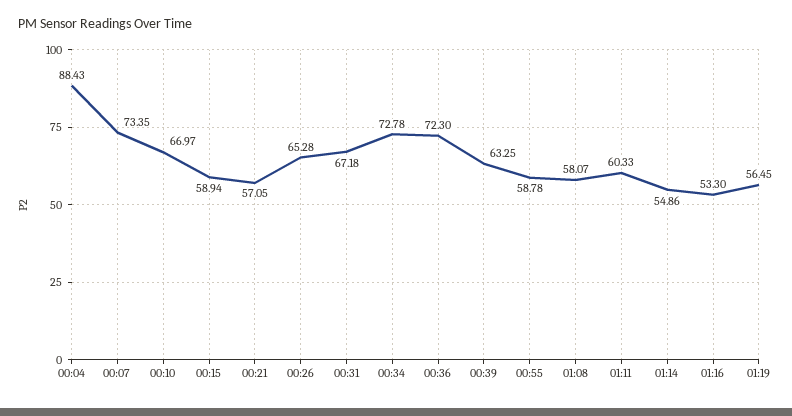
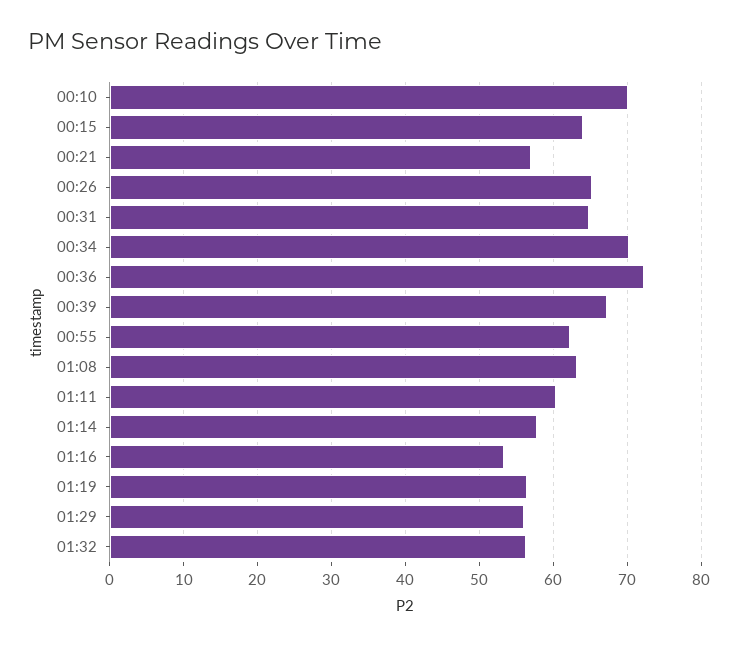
00:04: 88.43 -> none
00:07: 73.35 -> none
00:10: 66.97 -> 70
00:15: 58.94 -> 64
00:31: 67.18 -> 65
00:34: 72.78 -> 70
00:39: 63.25 -> 67
00:55: 58.78 -> 62
01:08: 58.07 -> 63
01:14: 54.86 -> 58
01:29: none -> 56
01:32: none -> 56

